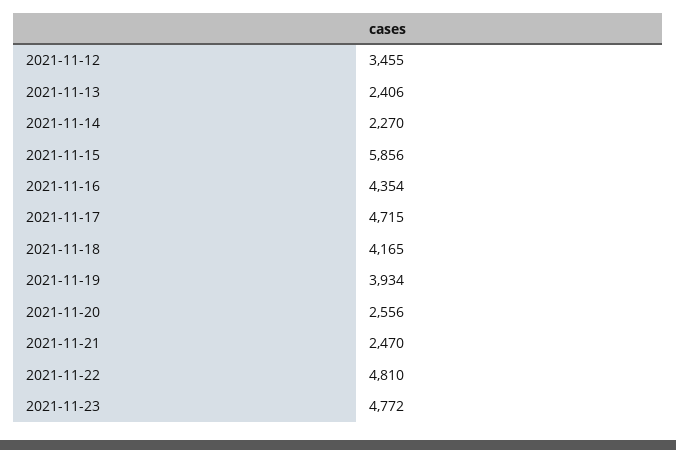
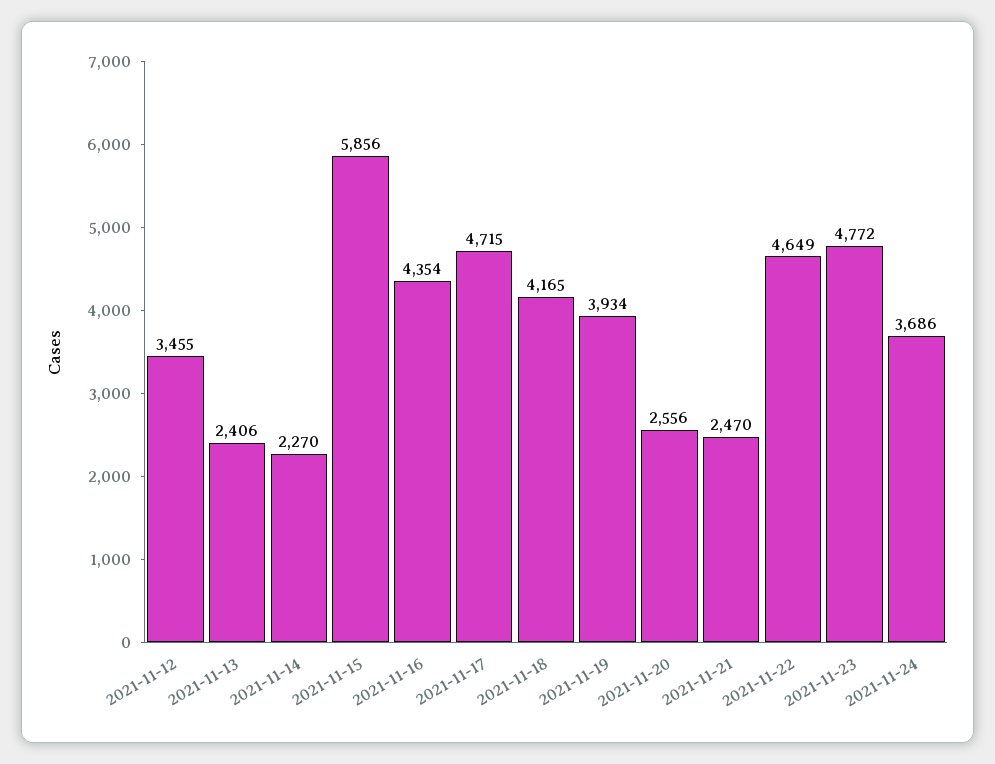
2021-11-22: 4810 -> 4649
2021-11-24: none -> 3686

